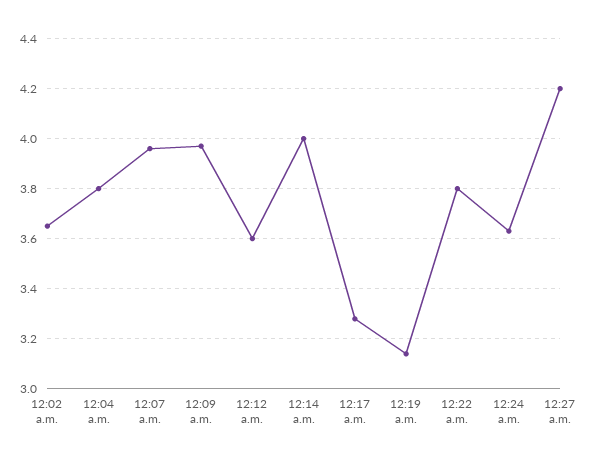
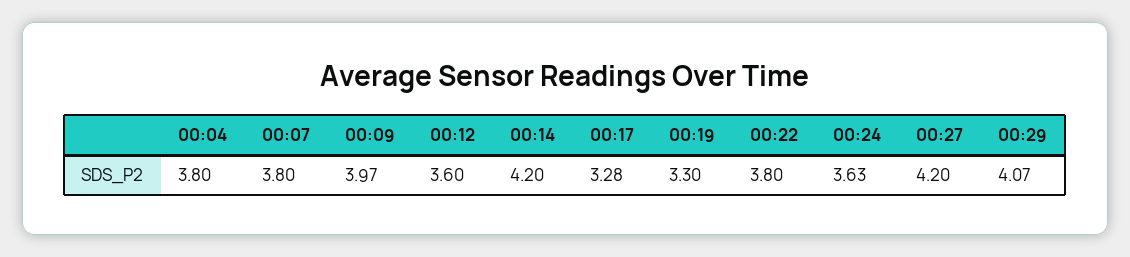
12:02 a.m.: 3.65 -> none
12:07 a.m.: 3.95 -> 3.8
12:14 a.m.: 4 -> 4.2
12:19 a.m.: 3.15 -> 3.3
00:29: none -> 4.07

